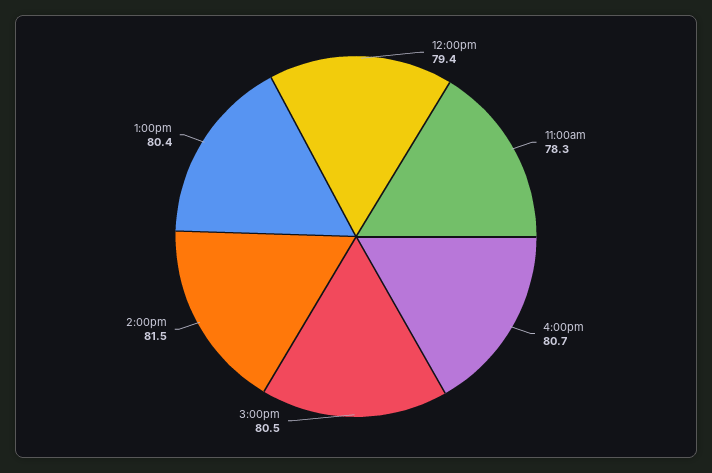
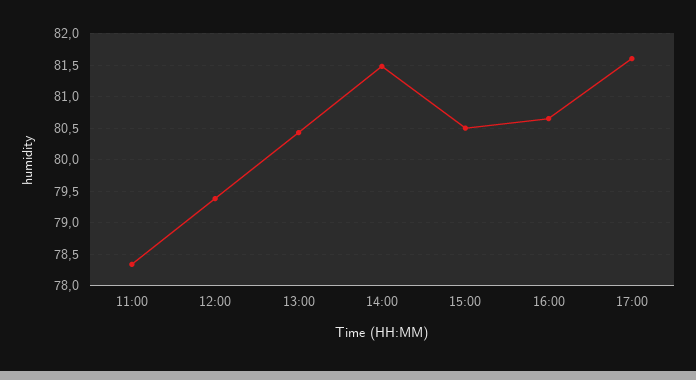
17:00: none -> 81.6

